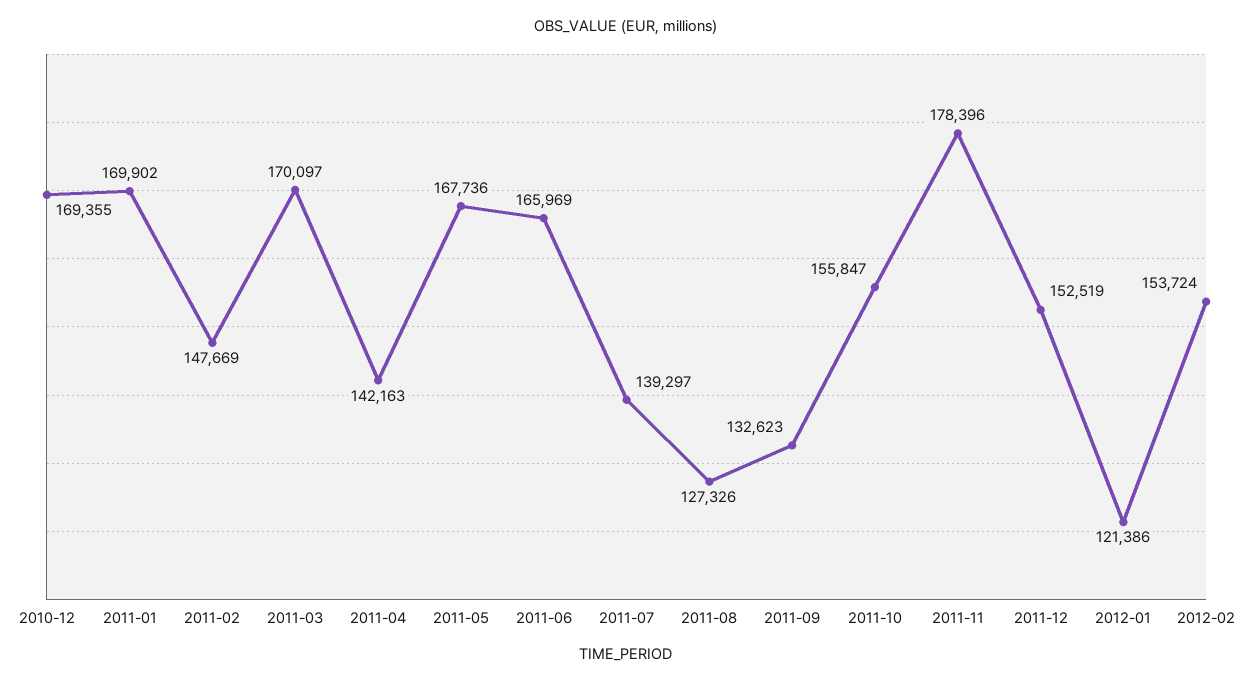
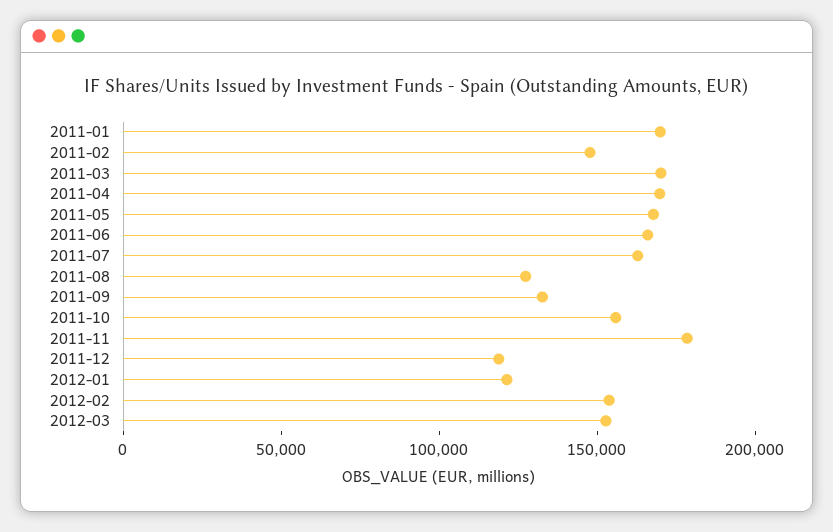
2010-12: 169355 -> none
2011-04: 142163 -> 170000
2011-07: 139297 -> 160000
2011-12: 152519 -> 120000
2012-03: none -> 150000

